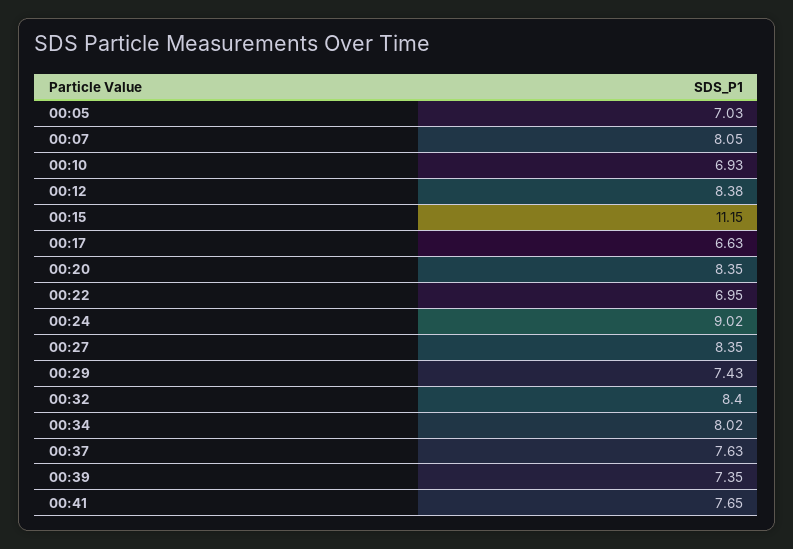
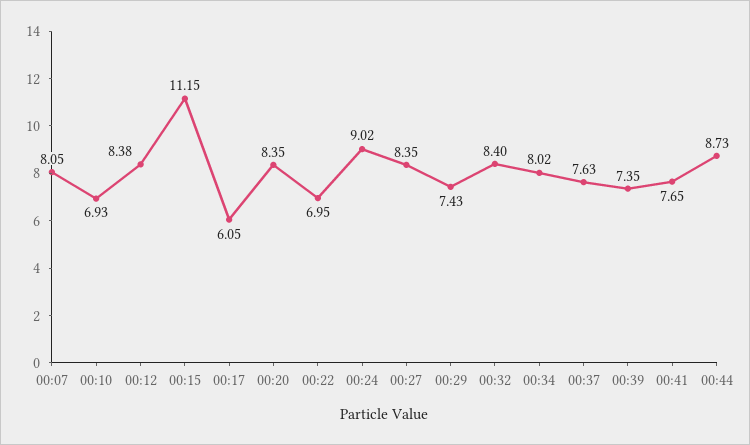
00:05: 7.03 -> none
00:17: 6.63 -> 6.05
00:44: none -> 8.73

